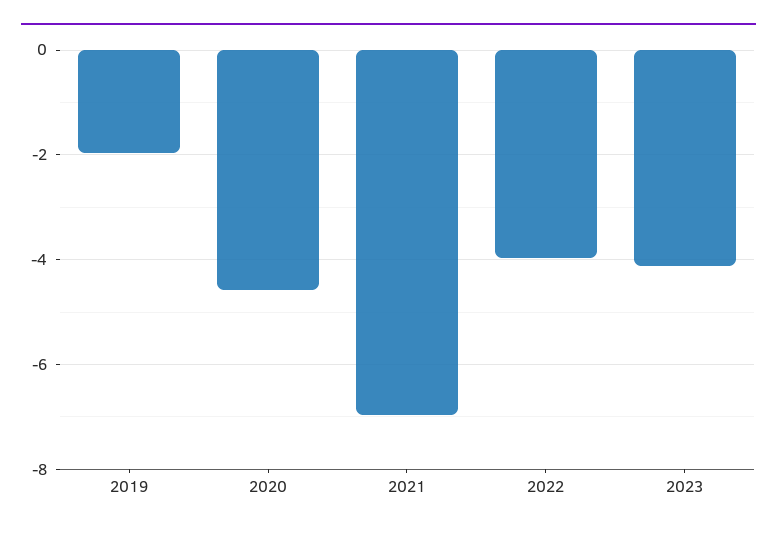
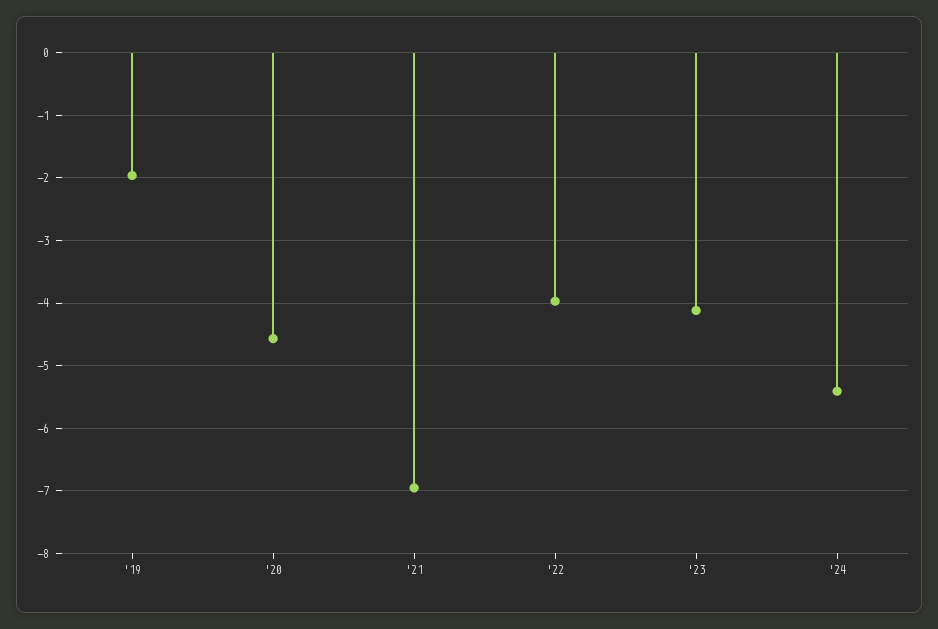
'24: none -> -5.4

